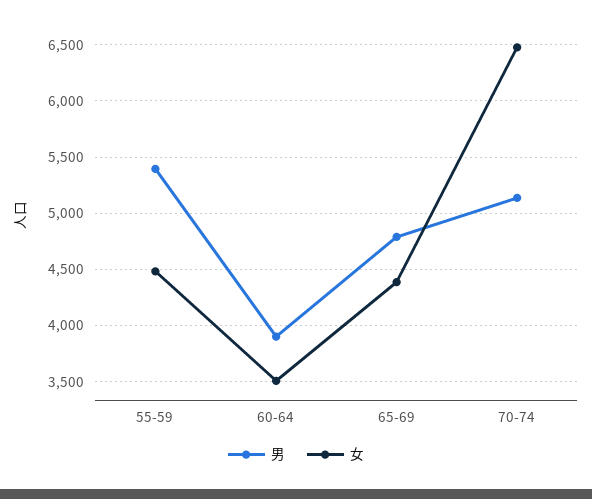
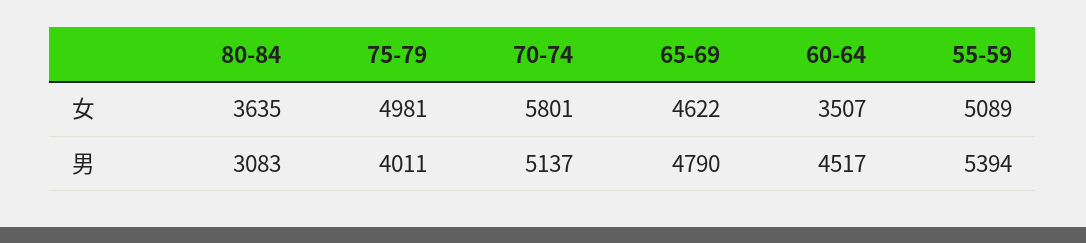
女, 55-59: 4500 -> 5089
男, 60-64: 3900 -> 4517
女, 65-69: 4400 -> 4622
女, 70-74: 6500 -> 5801
女, 80-84: none -> 3635
女, 75-79: none -> 4981
男, 80-84: none -> 3083
男, 75-79: none -> 4011

